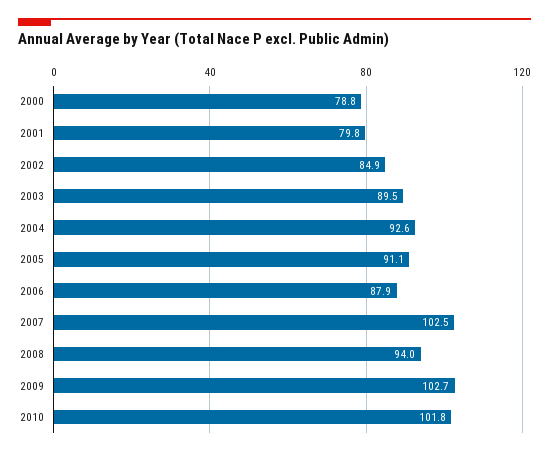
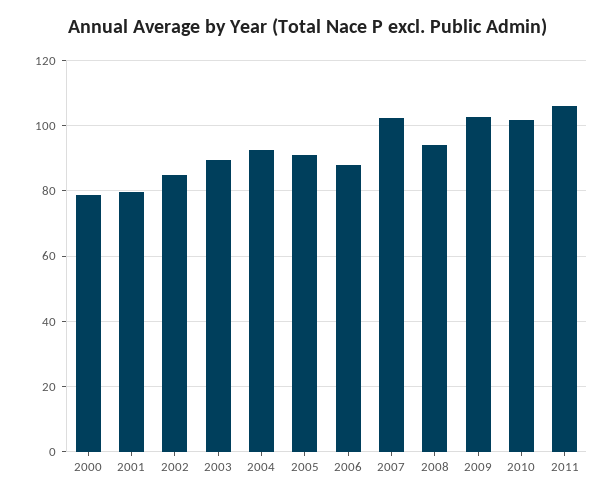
2011: none -> 106

